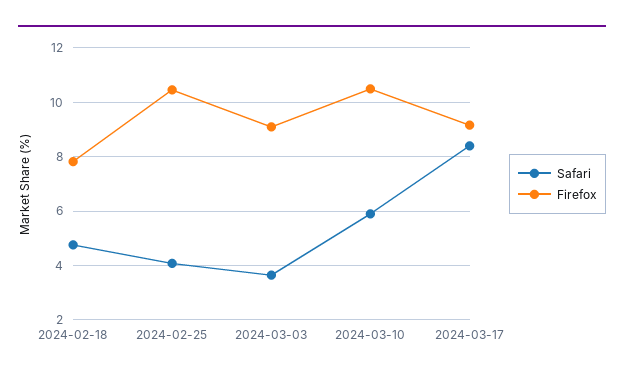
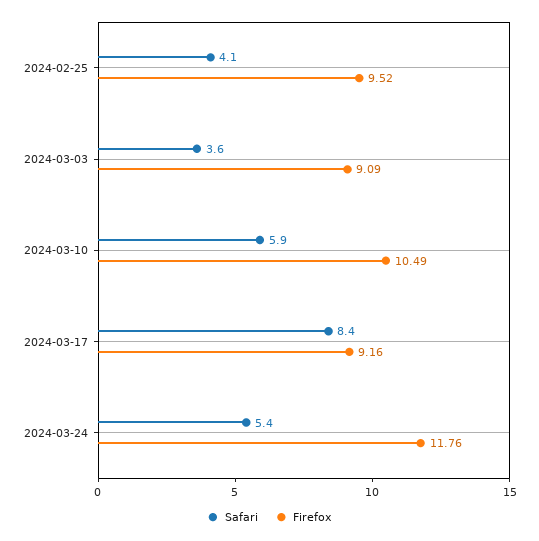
Safari, 2024-02-18: 4.75 -> none
Firefox, 2024-02-18: 7.75 -> none
Firefox, 2024-02-25: 10.5 -> 9.52
Safari, 2024-03-24: none -> 5.4
Firefox, 2024-03-24: none -> 11.76

